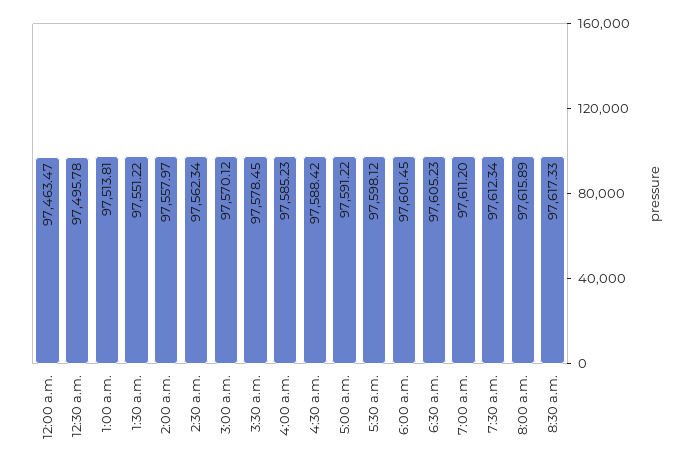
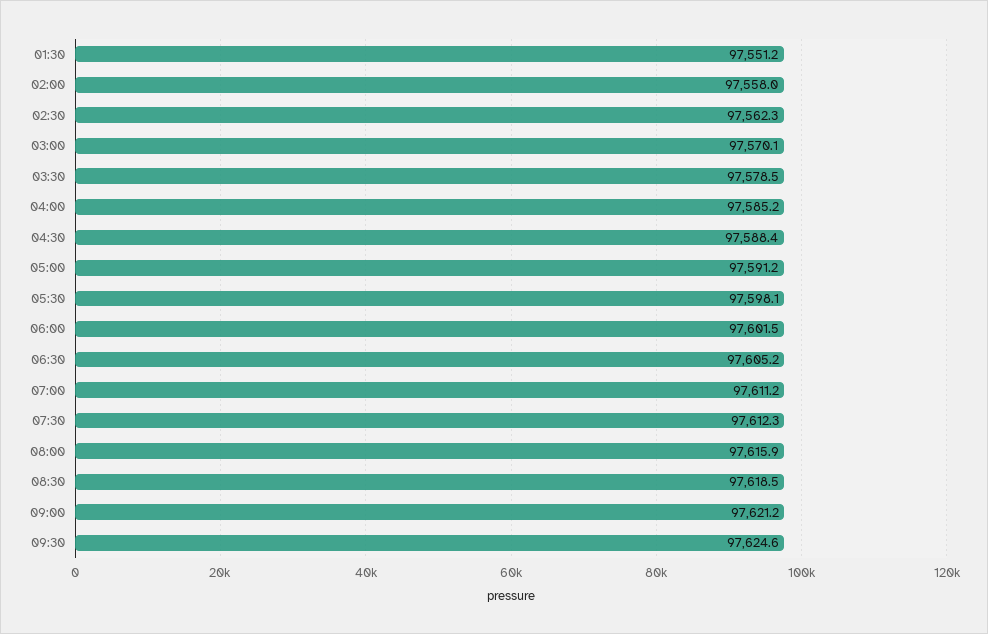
12:00 a.m.: 97463.47 -> none
12:30 a.m.: 97495.78 -> none
1:00 a.m.: 97513.81 -> none
8:30 a.m.: 97617.33 -> 97618.5
09:00: none -> 97621.2
09:30: none -> 97624.6

